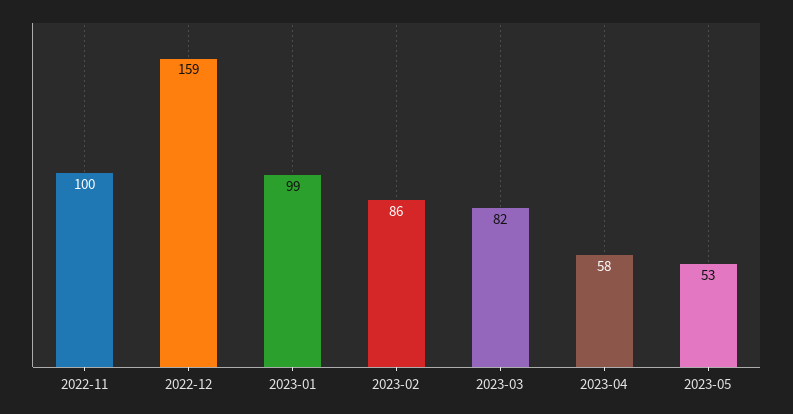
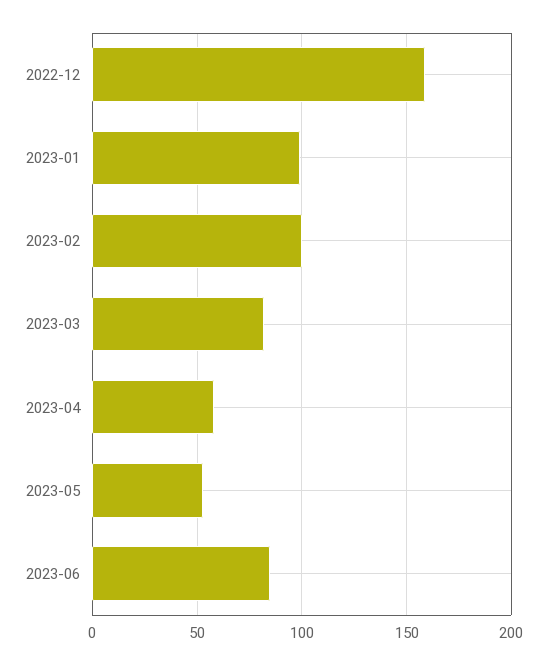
2022-11: 100 -> none
2023-02: 86 -> 100
2023-06: none -> 85

